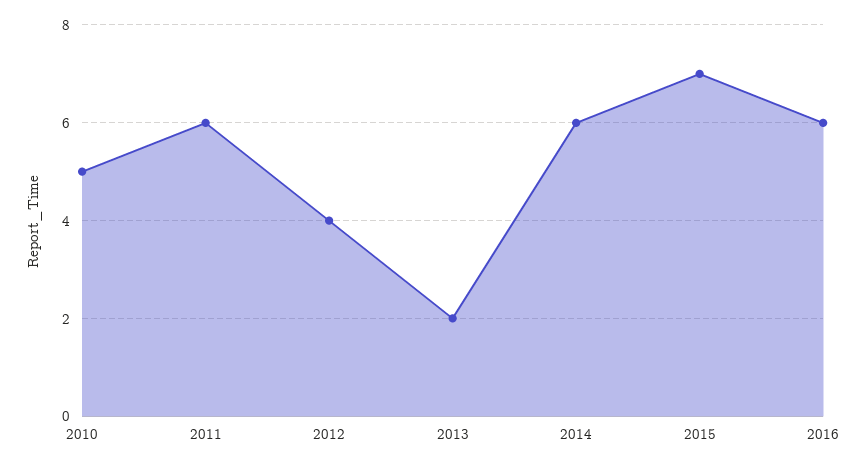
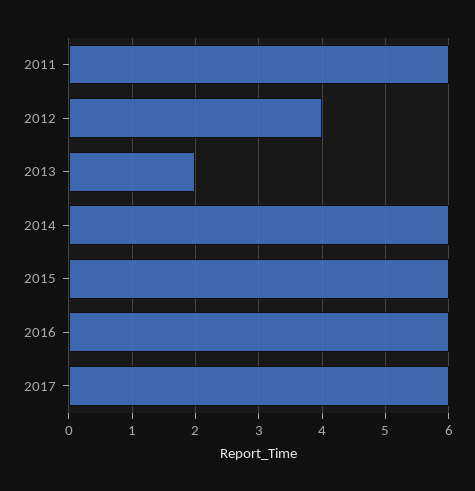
2010: 5 -> none
2015: 7 -> 6
2017: none -> 6

